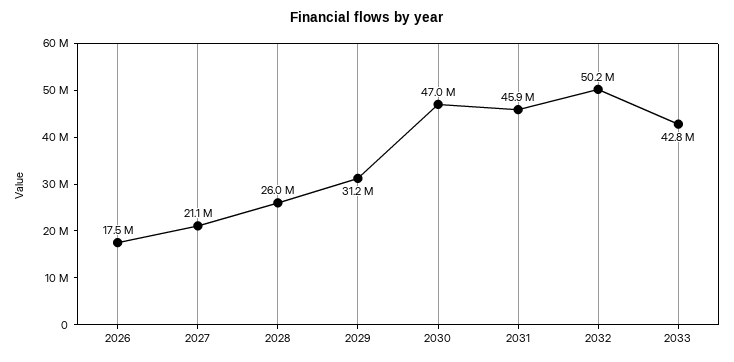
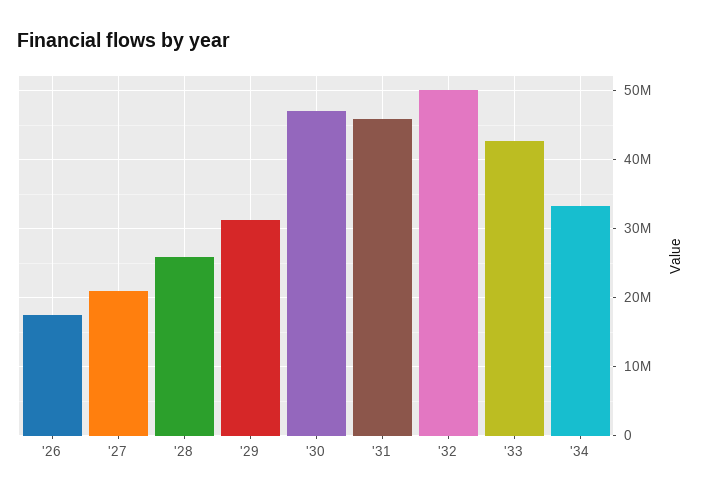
'34: none -> 33000000

